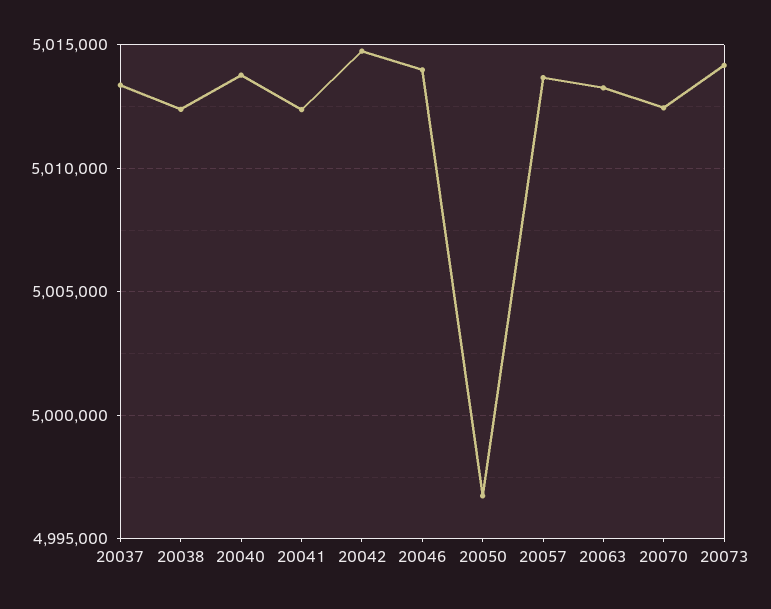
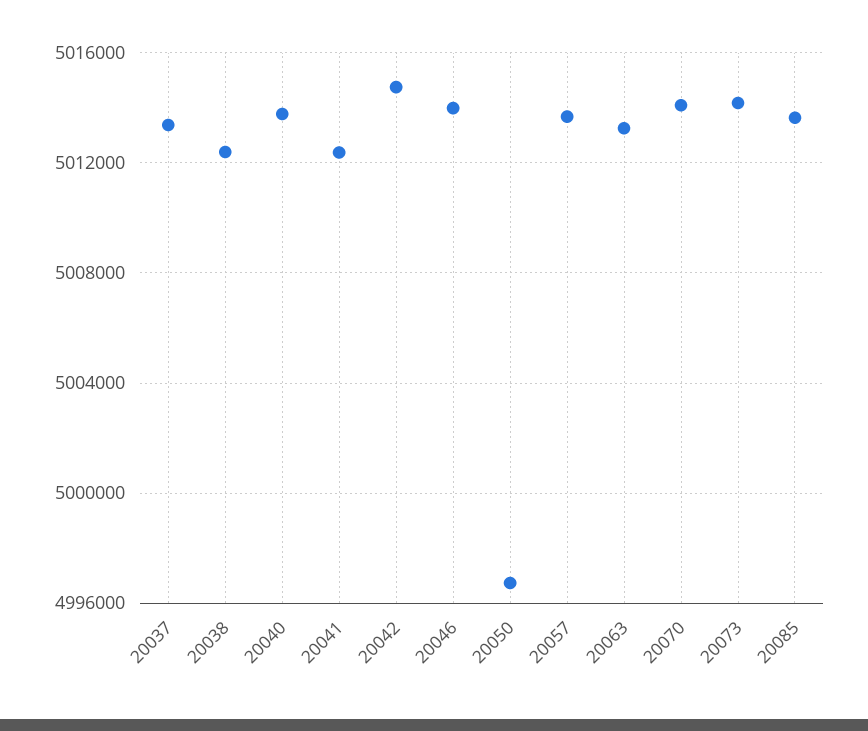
20070: 5012500 -> 5014000
20085: none -> 5013500

